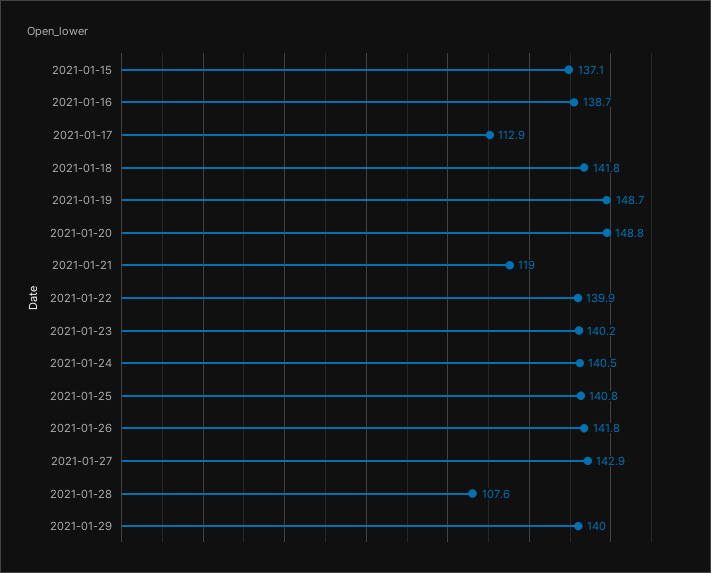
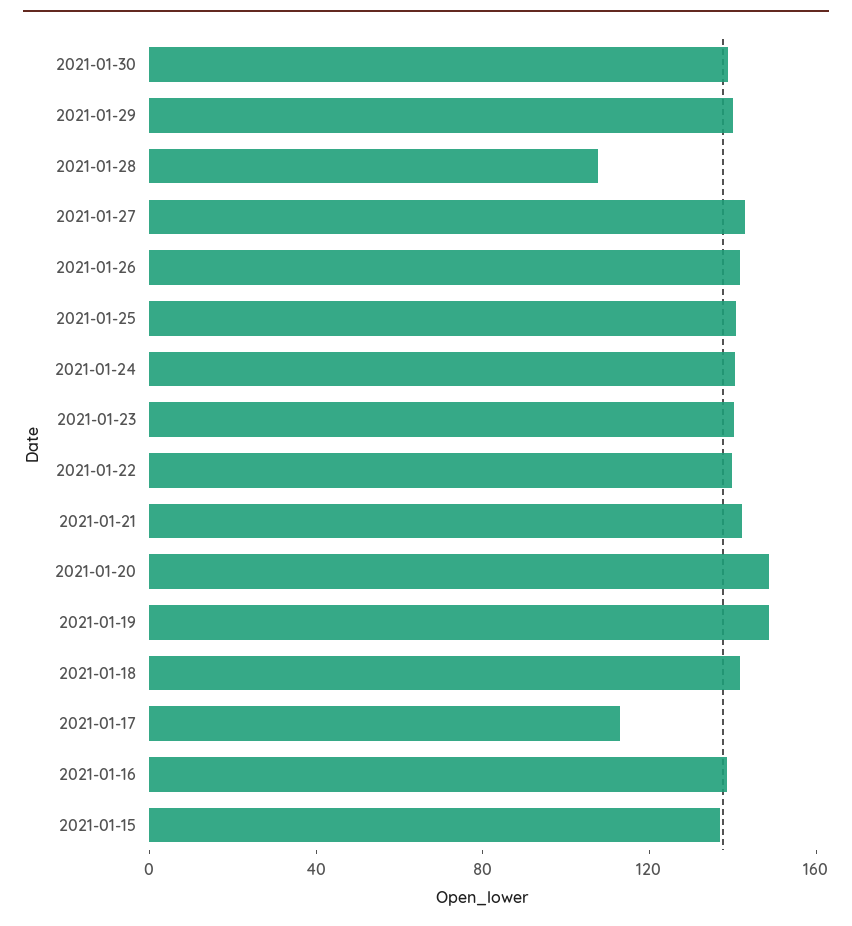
2021-01-21: 119 -> 140
2021-01-30: none -> 140

